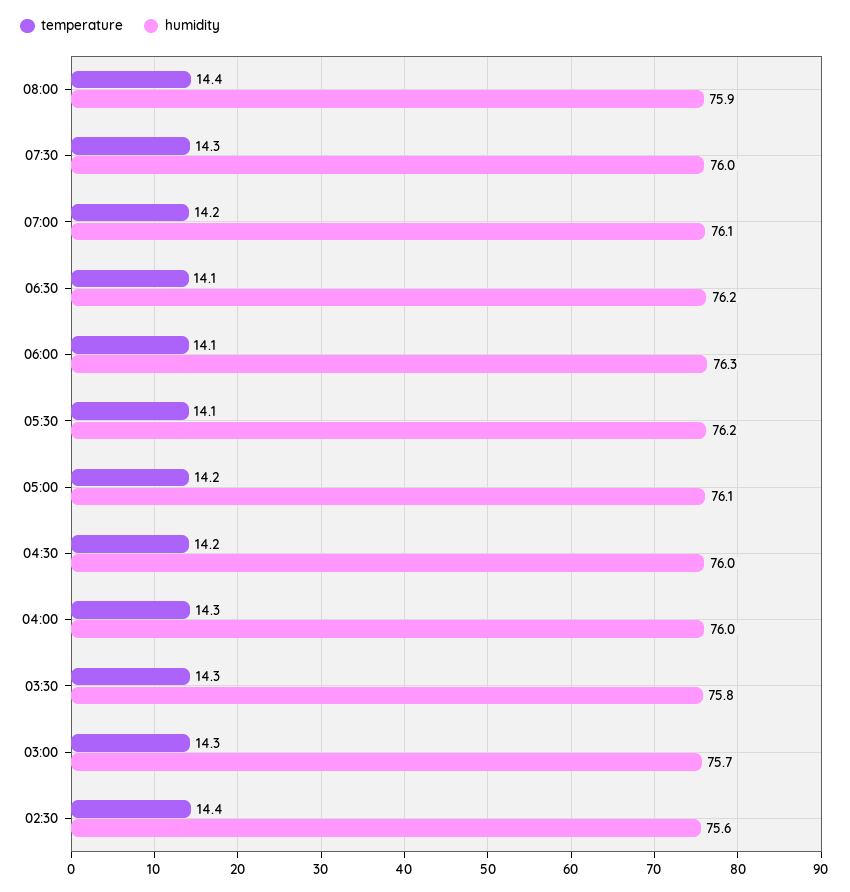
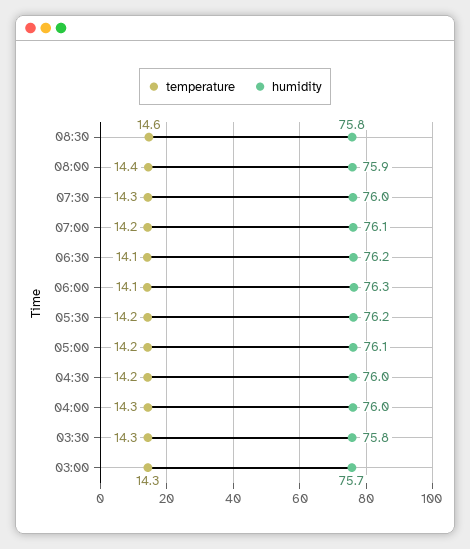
temperature, 05:30: 14.1 -> 14.2
temperature, 02:30: 14.4 -> none
humidity, 02:30: 75.6 -> none
temperature, 08:30: none -> 14.6
humidity, 08:30: none -> 75.8

